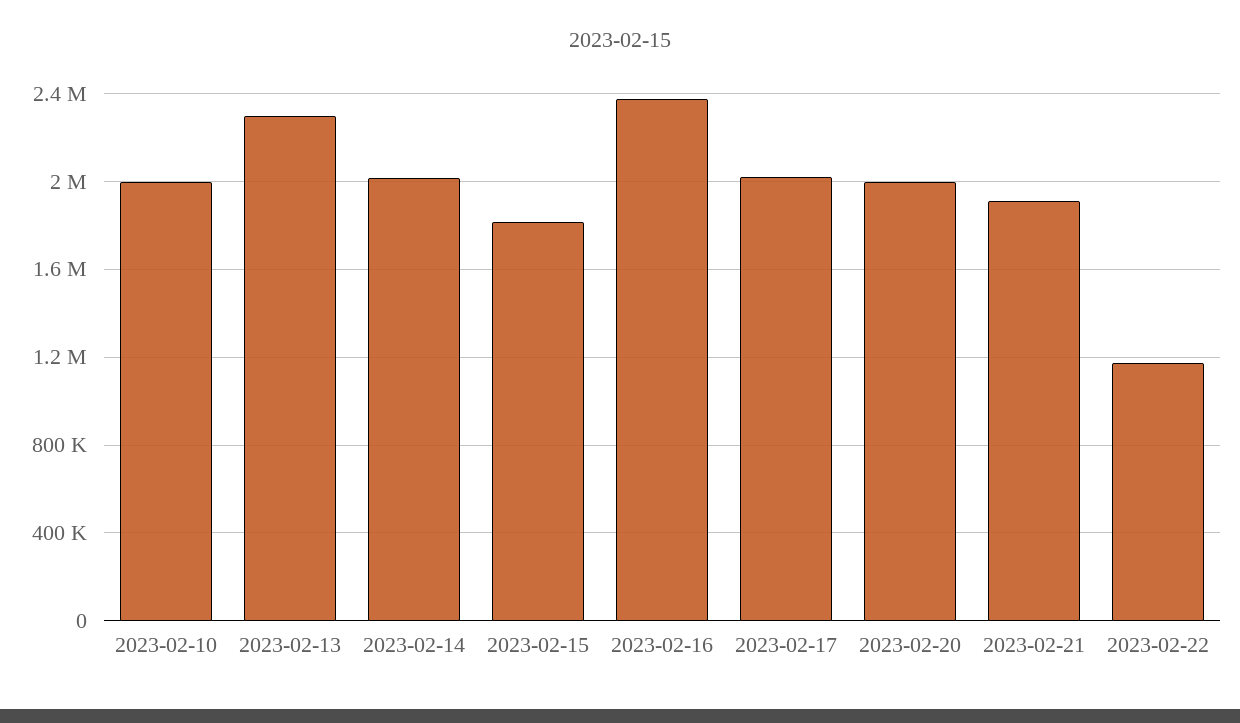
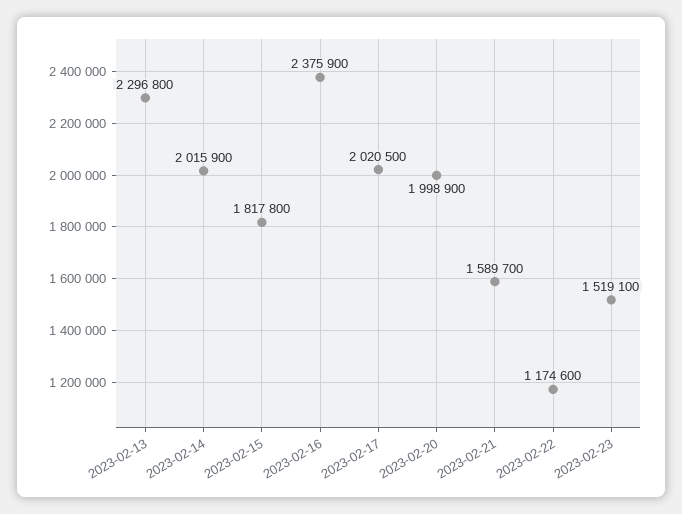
2023-02-10: 2000000 -> none
2023-02-21: 1900000 -> 1589700
2023-02-23: none -> 1519100

